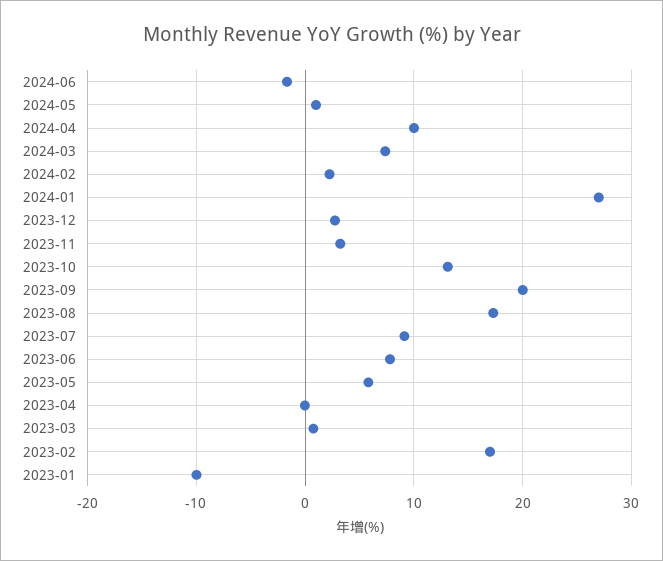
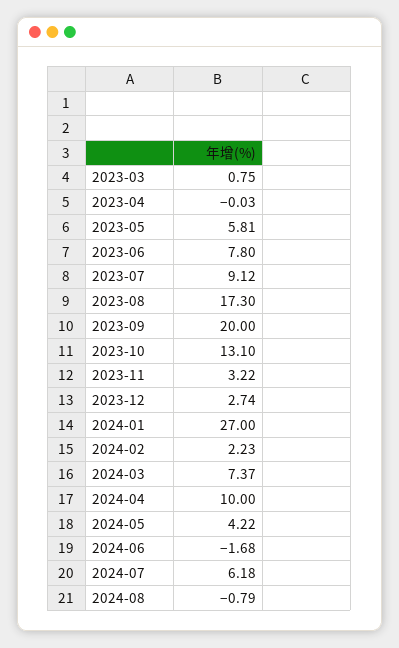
2024-05: 1 -> 4.22
2023-02: 17 -> none
2023-01: -10 -> none
2024-07: none -> 6.18
2024-08: none -> -0.79

